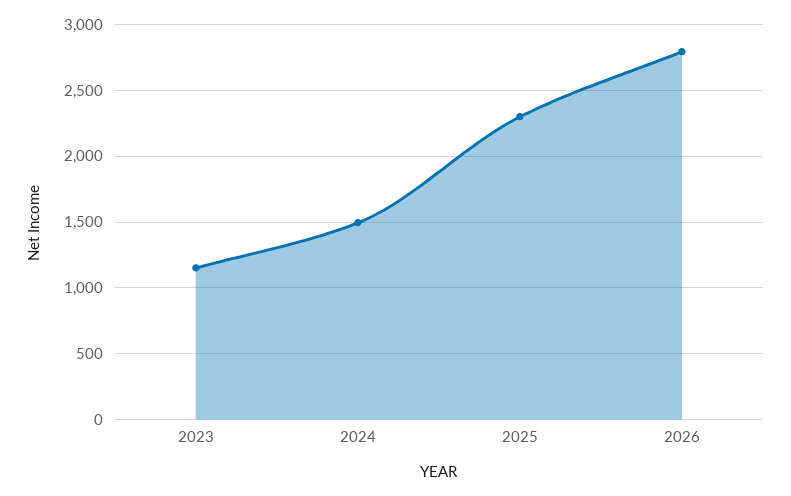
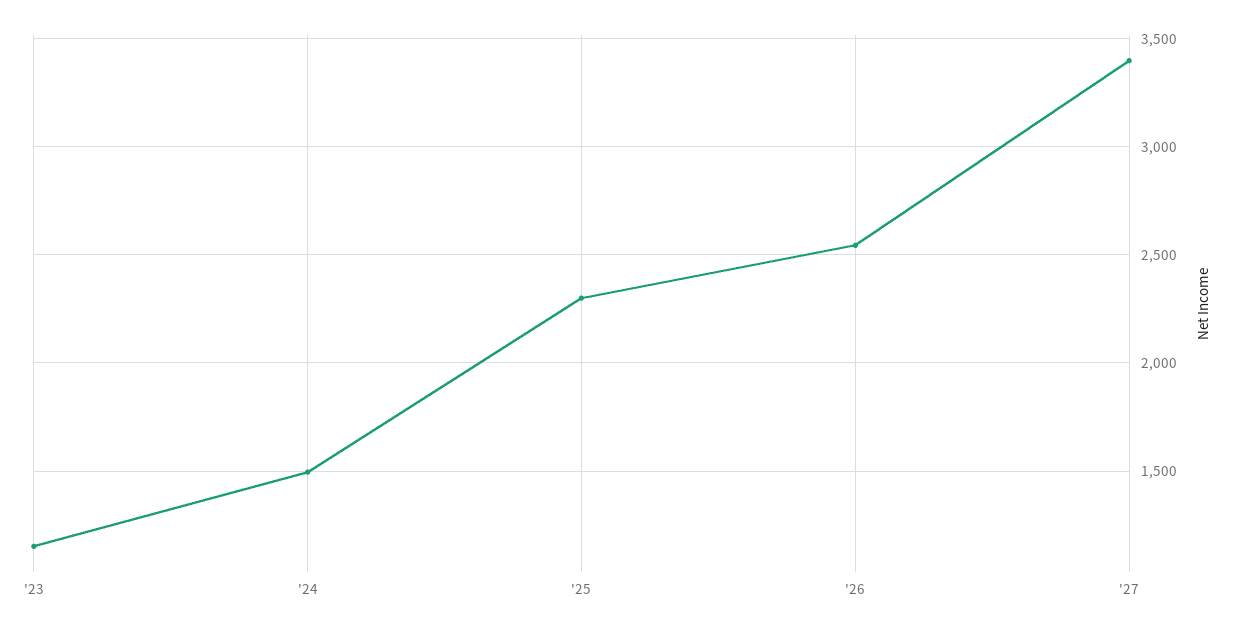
2026: 2800 -> 2550
'27: none -> 3400

